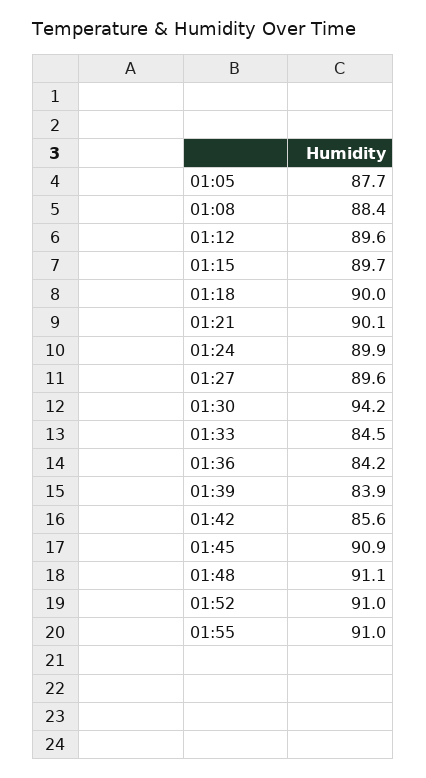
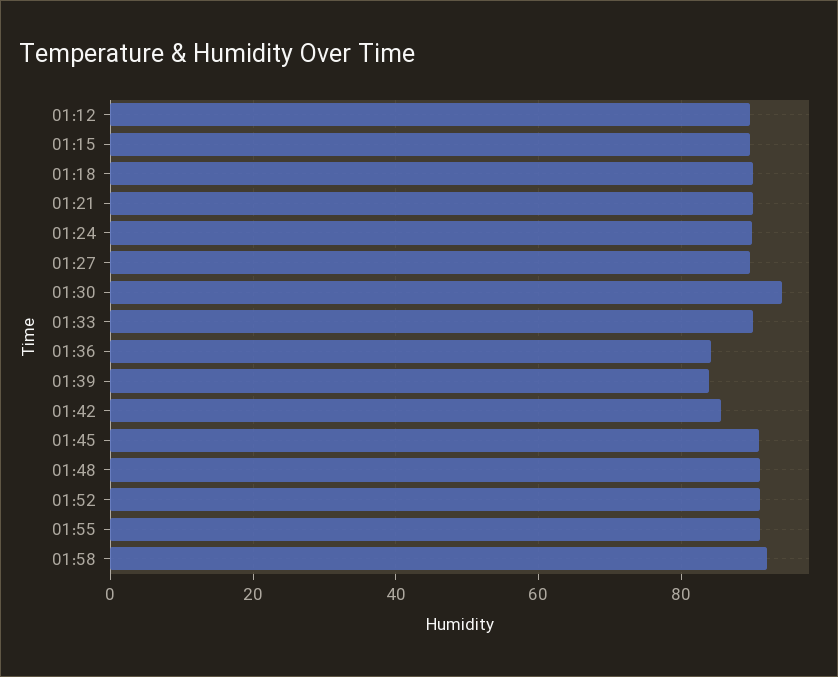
01:05: 87.7 -> none
01:08: 88.4 -> none
01:33: 84.5 -> 90
01:58: none -> 92

